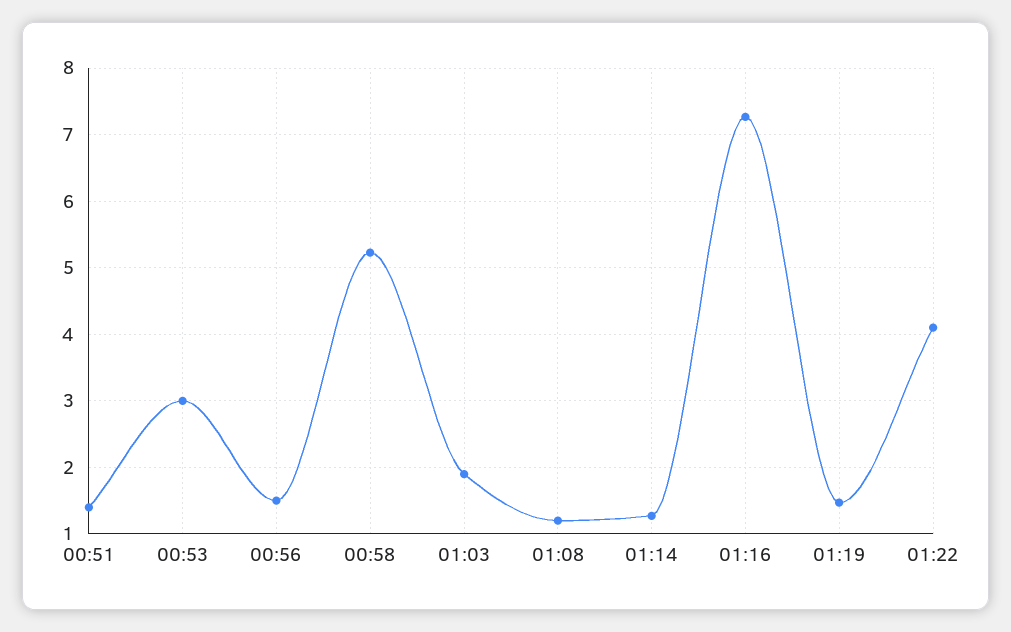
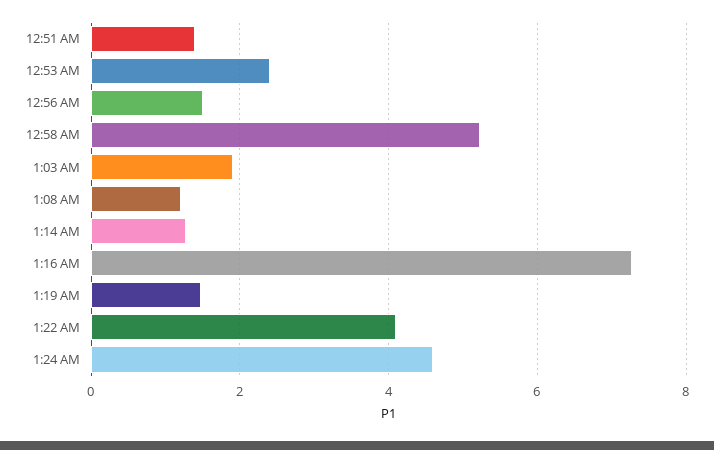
00:53: 3 -> 2.4
1:24 AM: none -> 4.6

